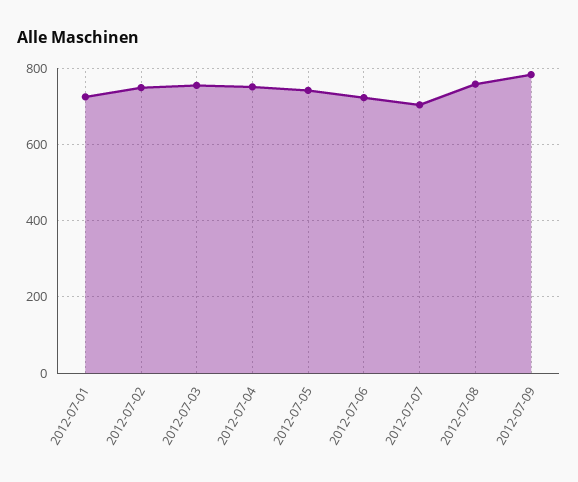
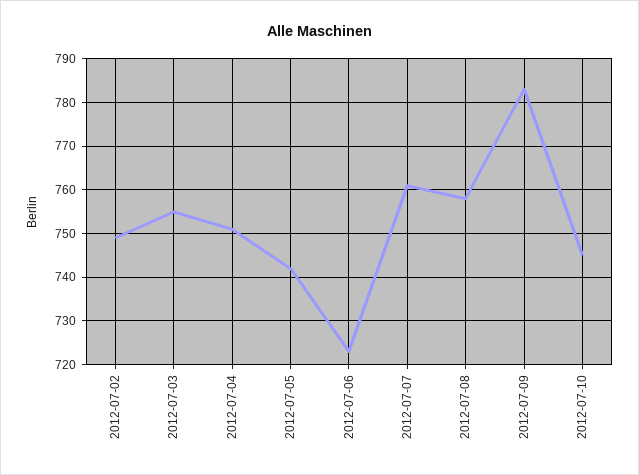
2012-07-01: 720 -> none
2012-07-07: 700 -> 760
2012-07-10: none -> 745

